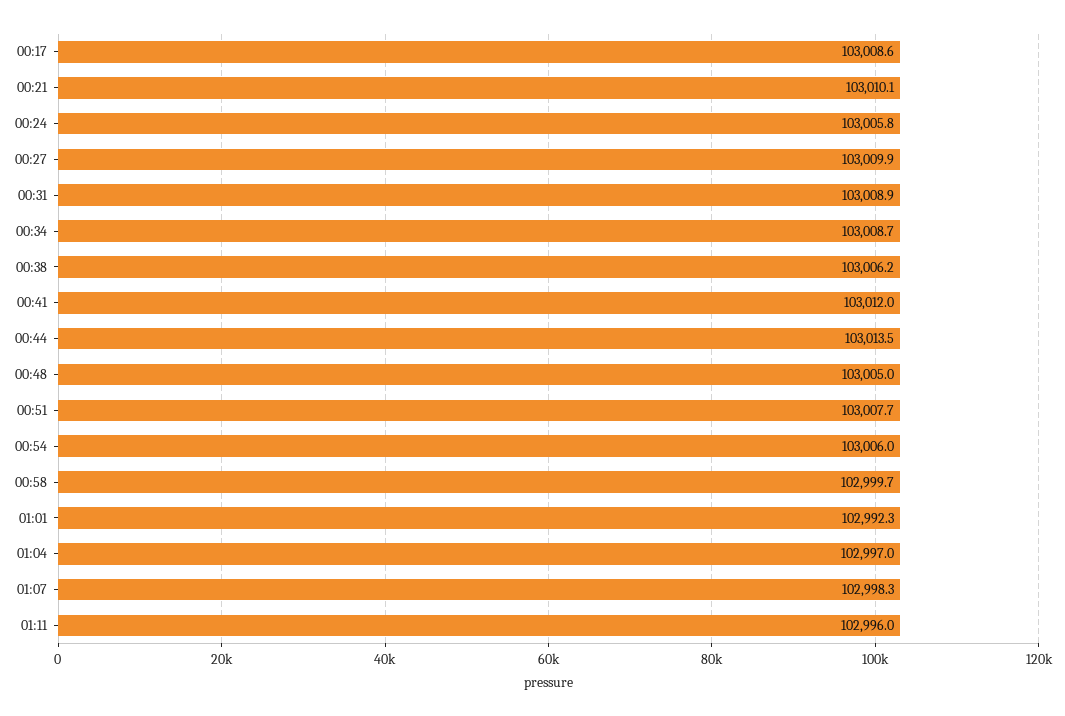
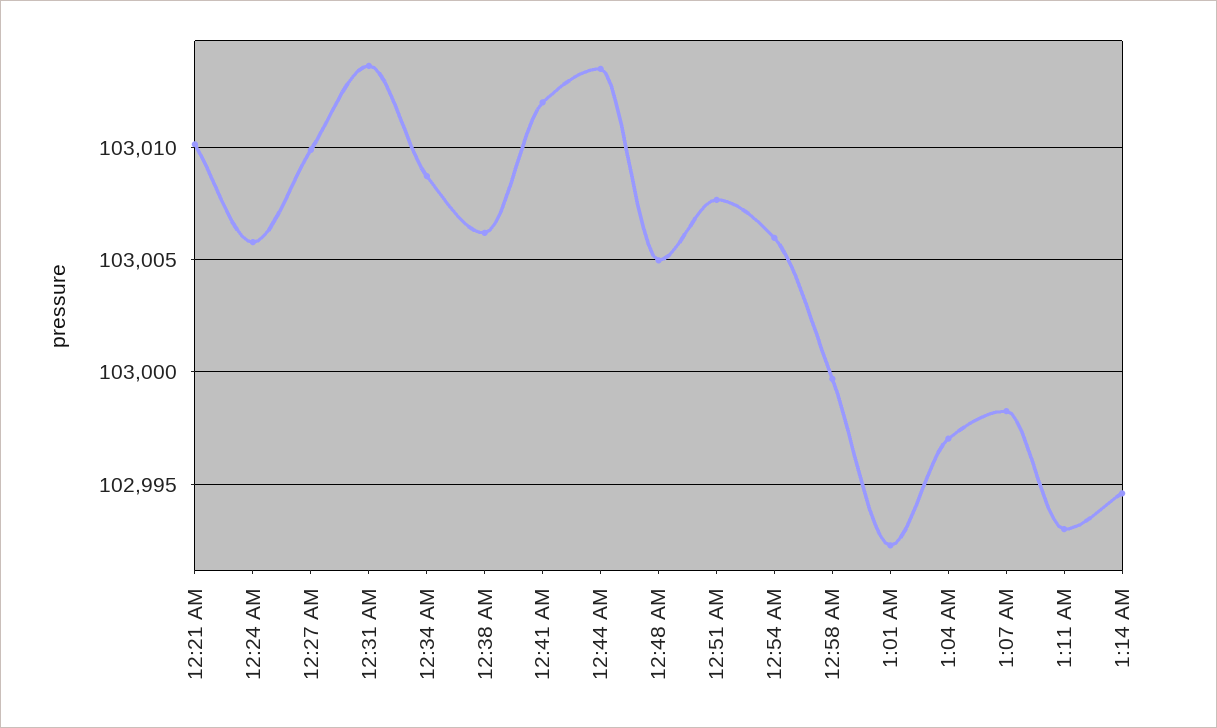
00:17: 103008.6 -> none
00:31: 103008.9 -> 103013.5
01:11: 102996 -> 102993
1:14 AM: none -> 102994.5

